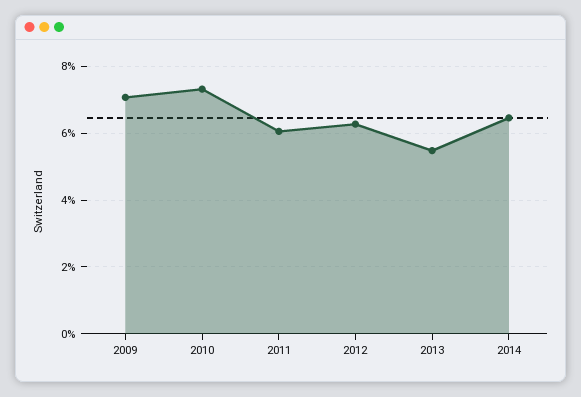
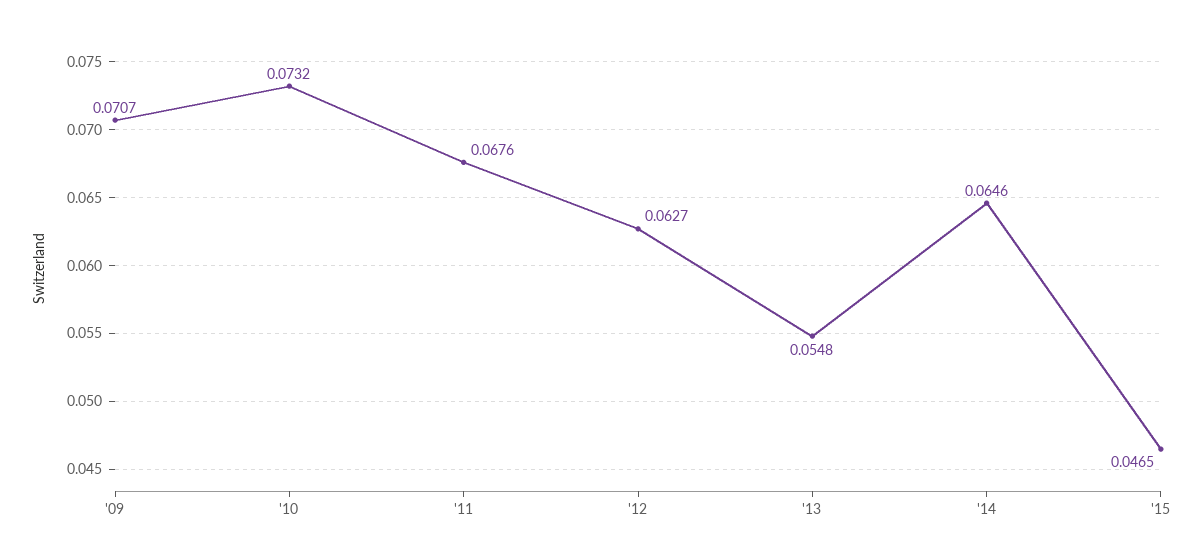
2011: 0.06 -> 0.0676
'15: none -> 0.0465

